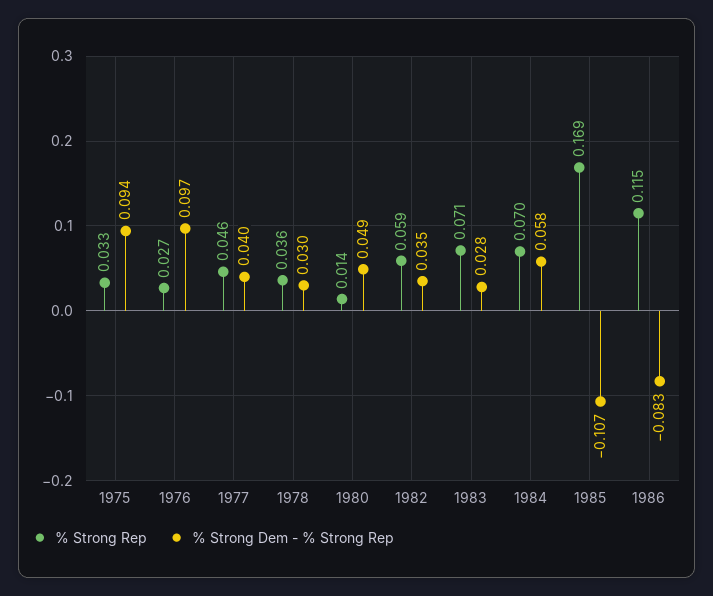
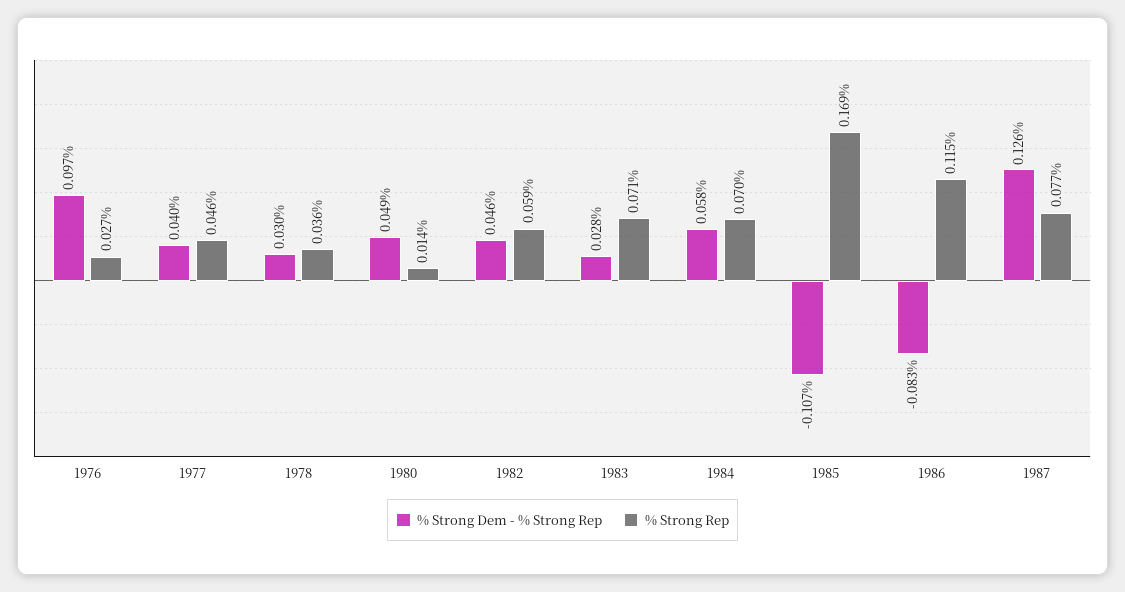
% Strong Rep, 1975: 0.033 -> none
% Strong Dem - % Strong Rep, 1975: 0.094 -> none
% Strong Dem - % Strong Rep, 1982: 0.035 -> 0.046
% Strong Dem - % Strong Rep, 1987: none -> 0.126
% Strong Rep, 1987: none -> 0.077

